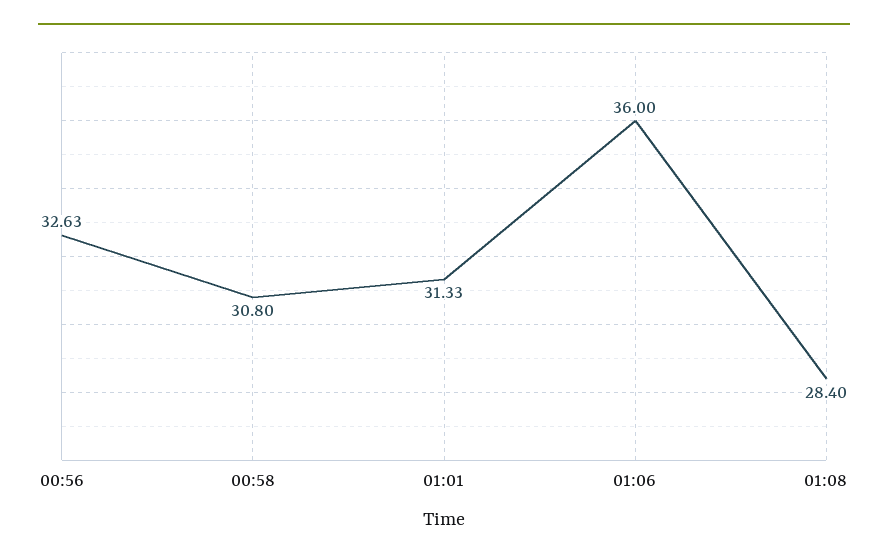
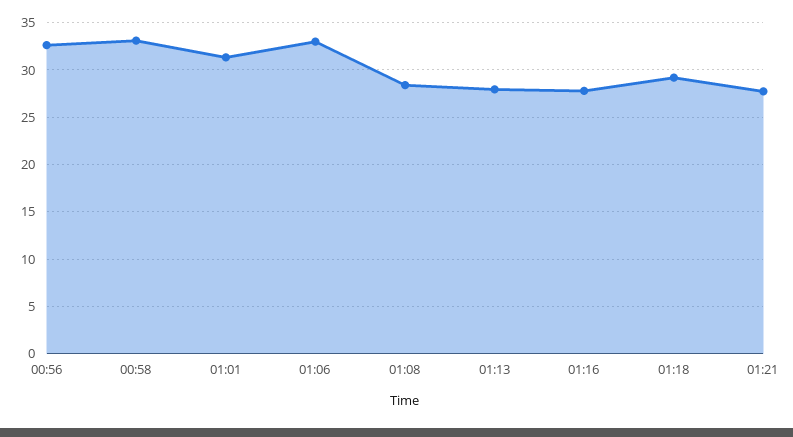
00:58: 30.8 -> 33
01:06: 36 -> 33
01:13: none -> 28
01:16: none -> 28
01:18: none -> 29
01:21: none -> 28

